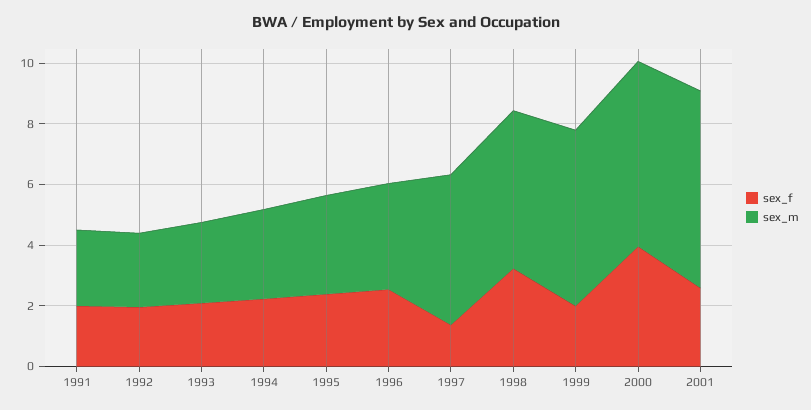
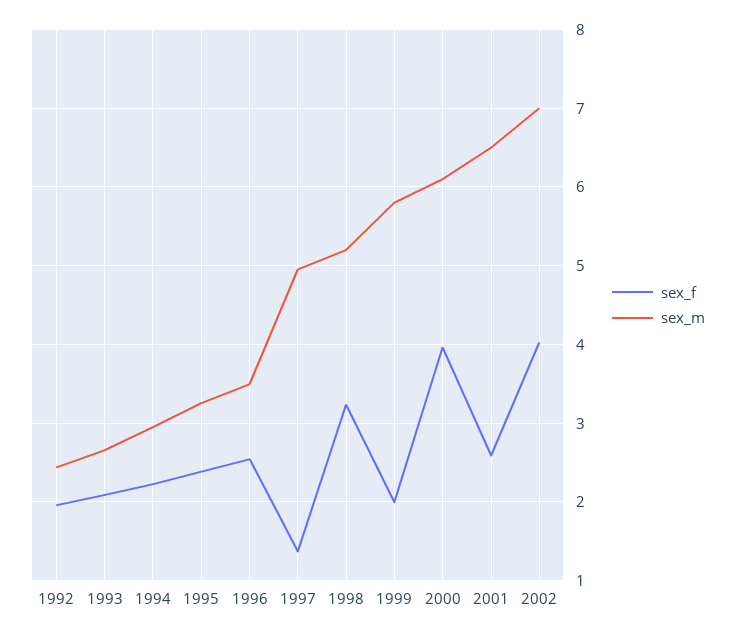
sex_f, 1991: 2 -> none
sex_m, 1991: 2.5 -> none
sex_f, 2002: none -> 4
sex_m, 2002: none -> 7

